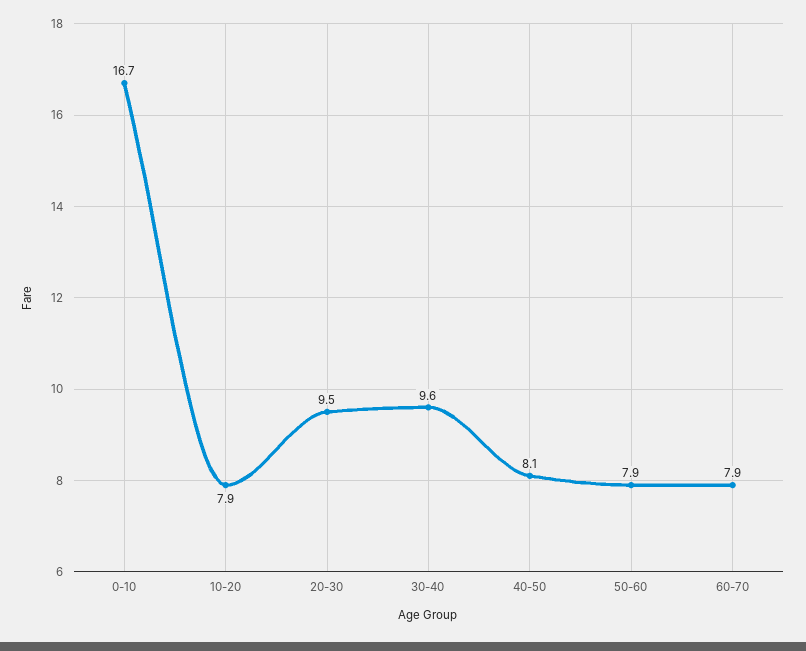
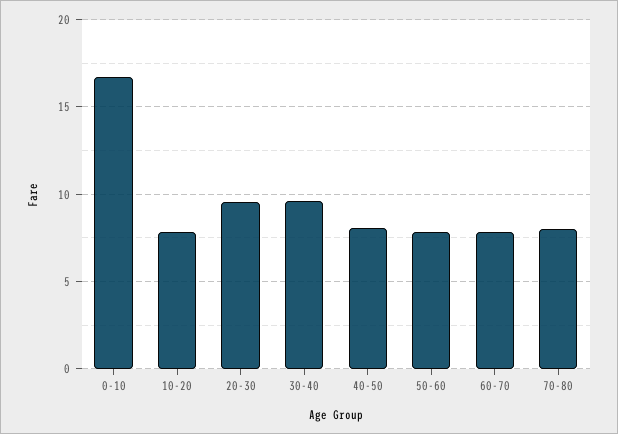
70-80: none -> 8

